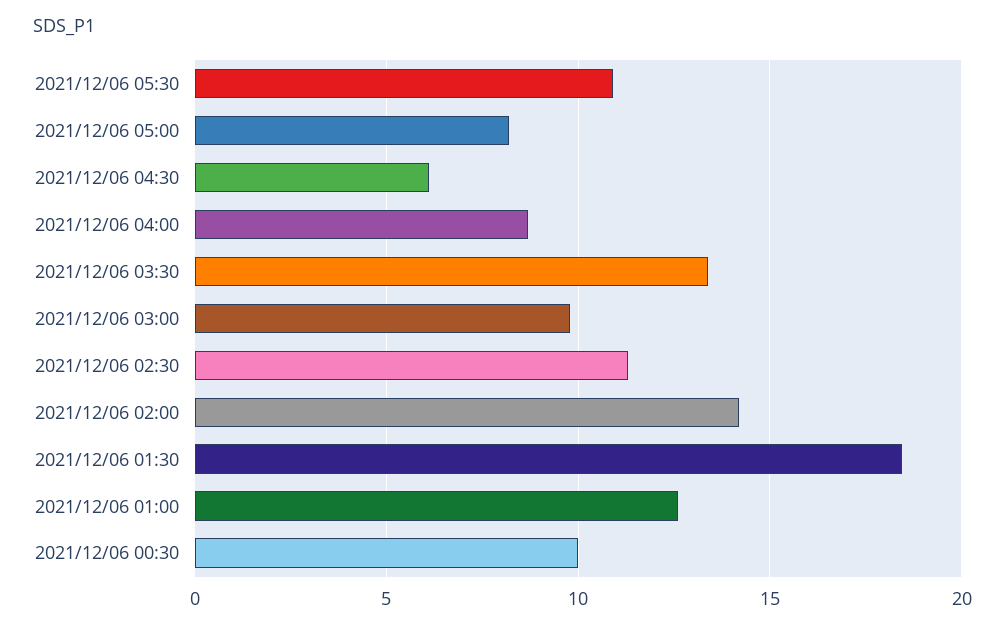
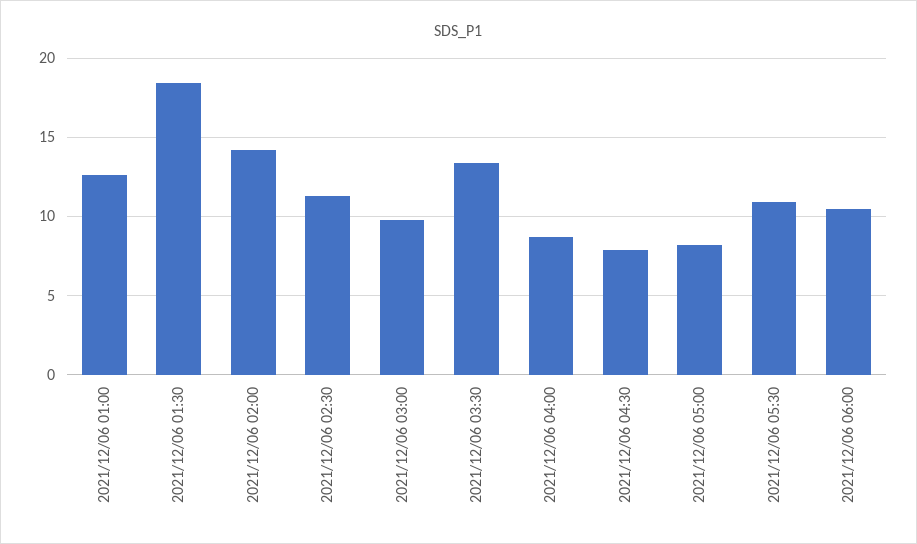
2021/12/06 04:30: 6 -> 8
2021/12/06 00:30: 10 -> none
2021/12/06 06:00: none -> 10.5

